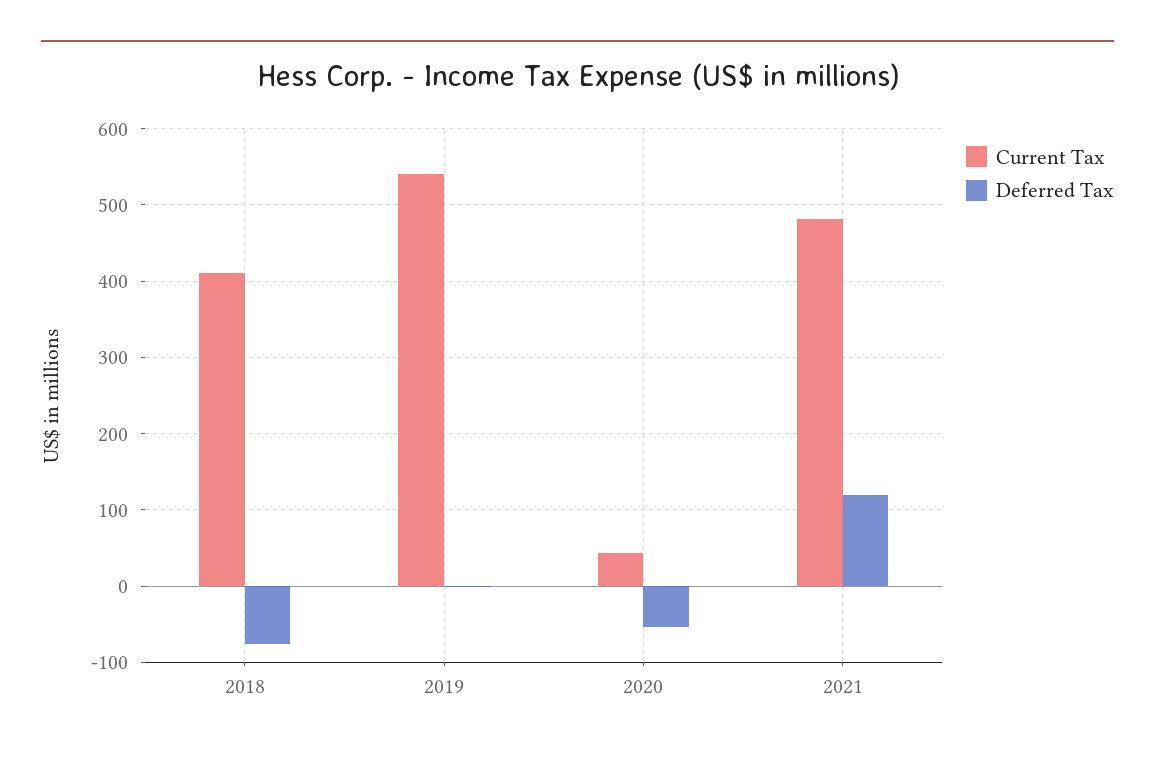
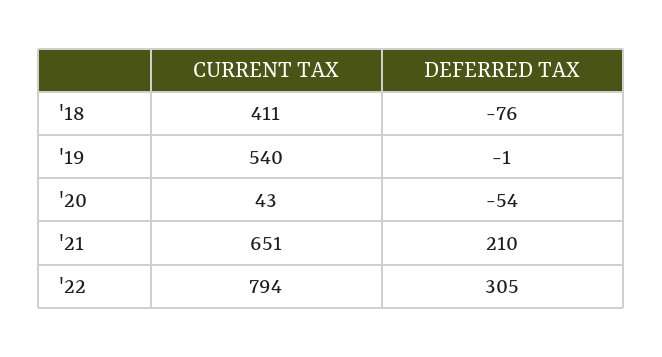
Current Tax, 2021: 480 -> 651
Deferred Tax, 2021: 120 -> 210
Current Tax, '22: none -> 794
Deferred Tax, '22: none -> 305

